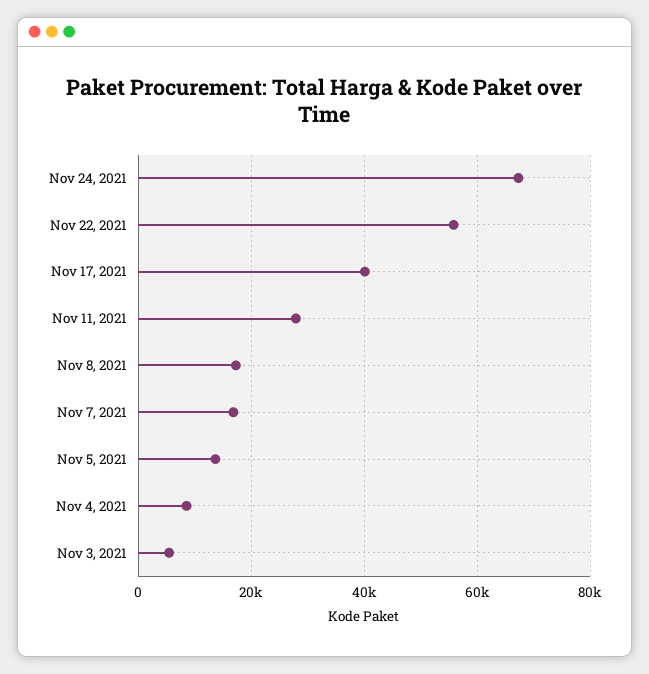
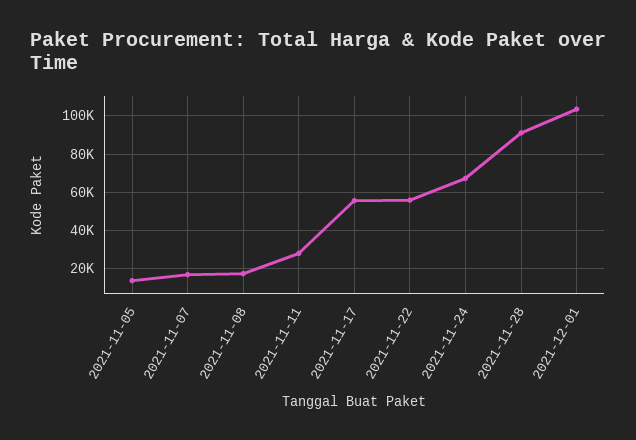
Nov 17, 2021: 40000 -> 55000
Nov 4, 2021: 8000 -> none
Nov 3, 2021: 6000 -> none
2021-11-28: none -> 90000
2021-12-01: none -> 105000

